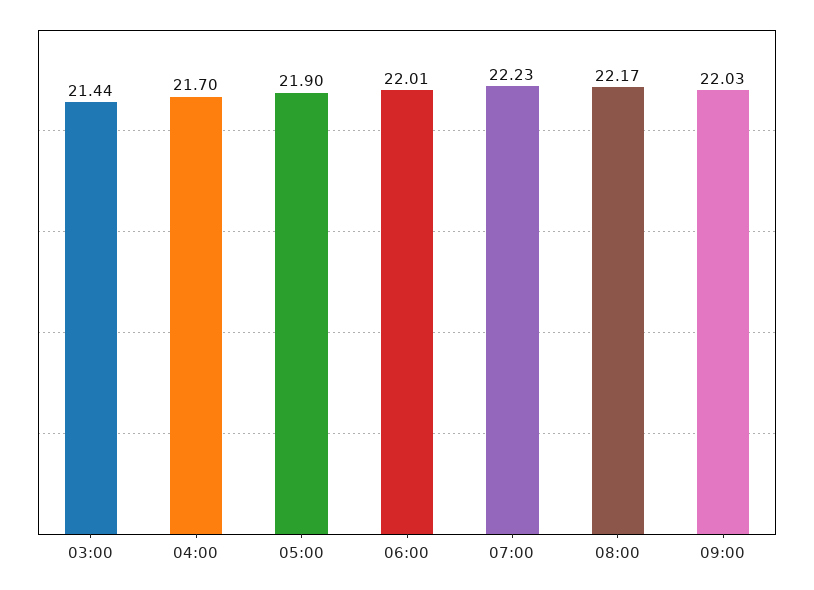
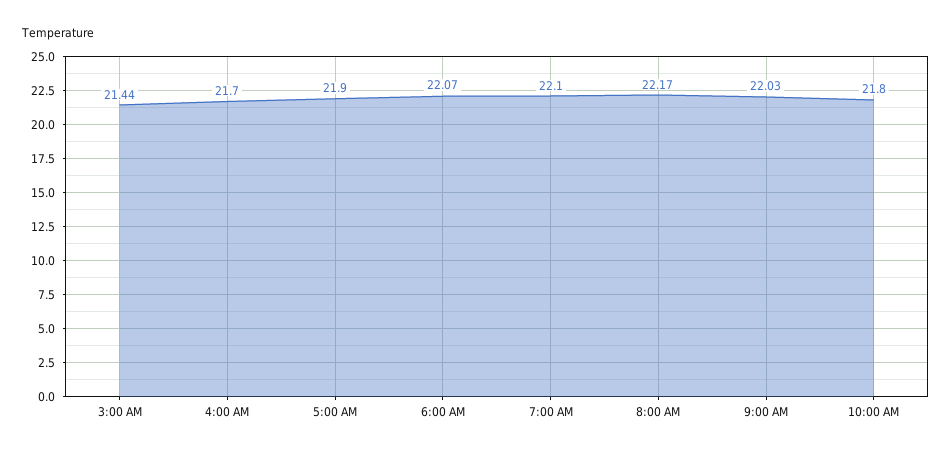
06:00: 22.01 -> 22.07
07:00: 22.23 -> 22.1
10:00 AM: none -> 21.8

